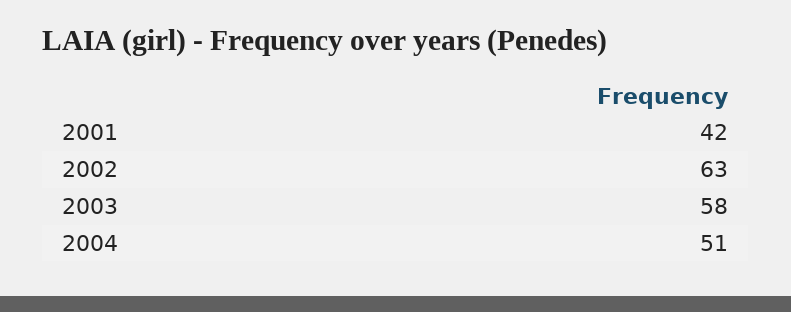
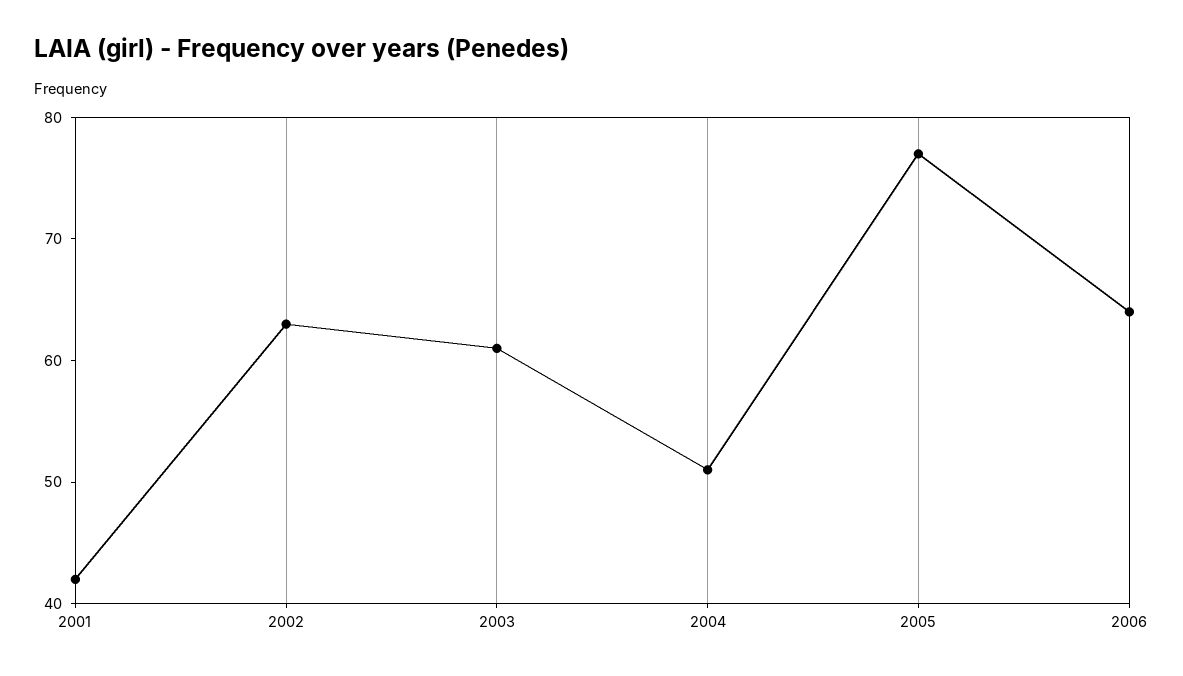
2003: 58 -> 61
2005: none -> 77
2006: none -> 64

